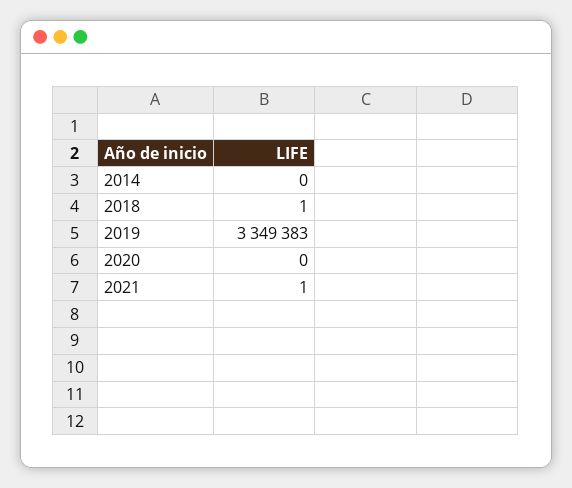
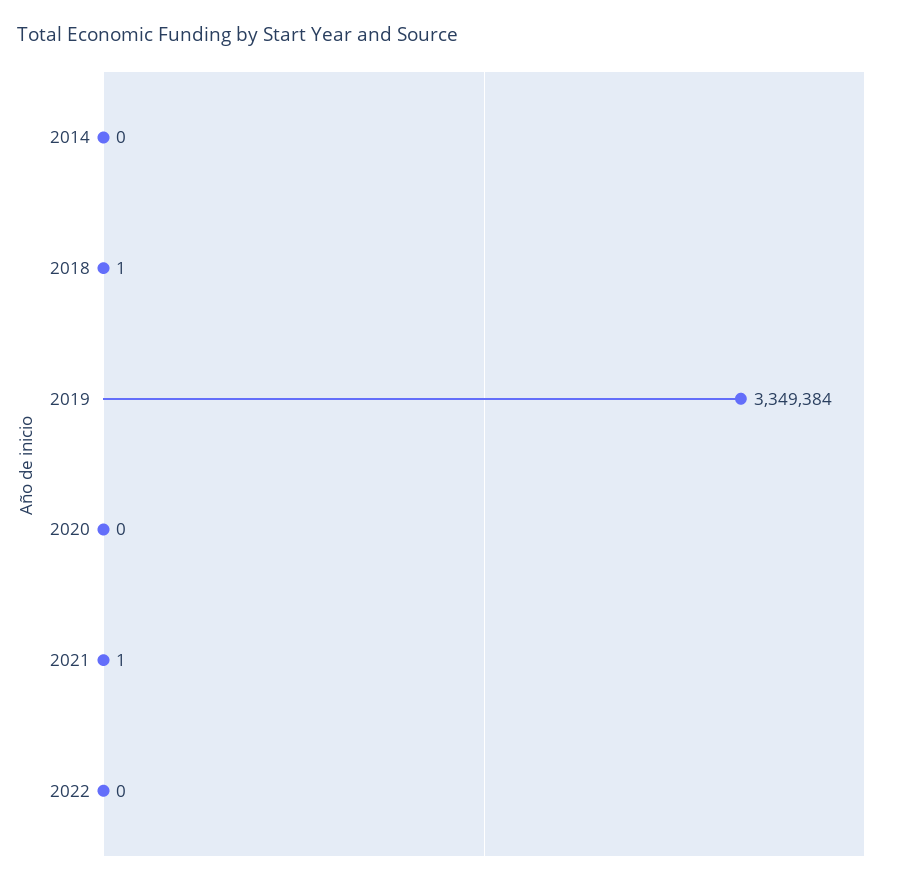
2019: 3349383 -> 3349384
2022: none -> 0

